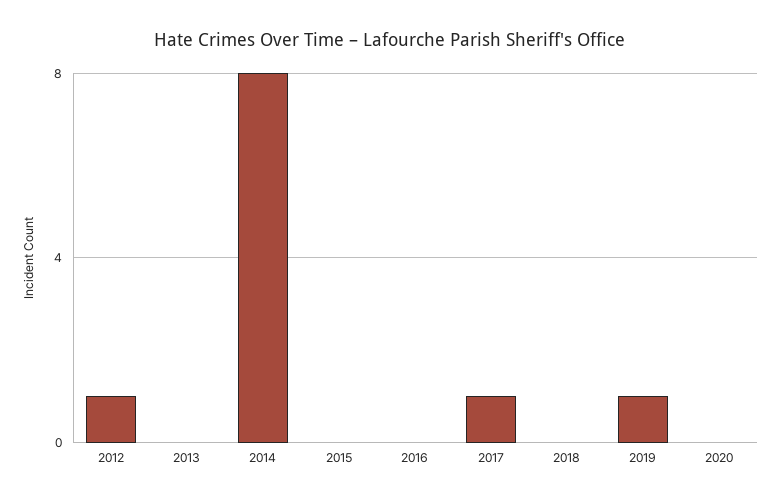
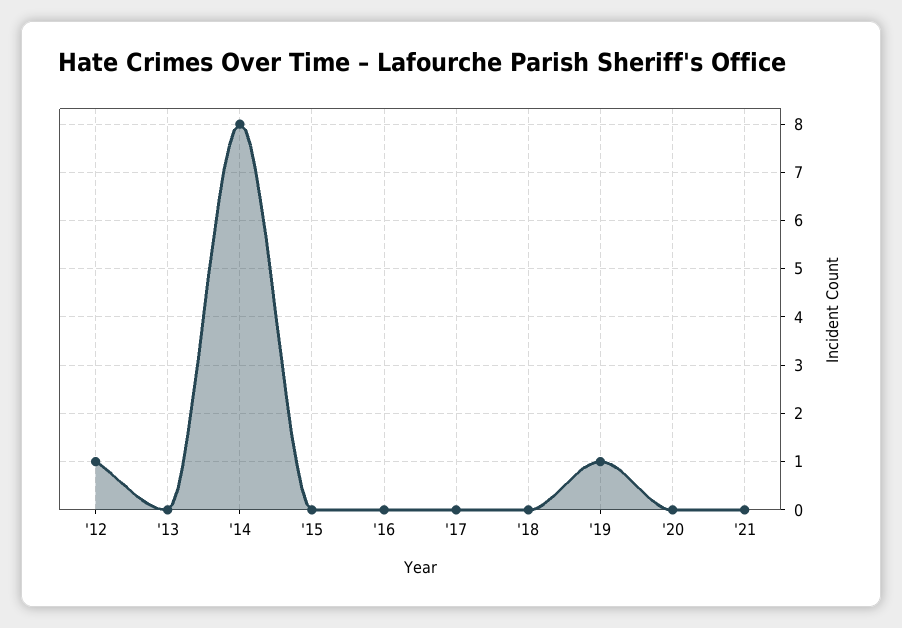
2017: 1 -> 0
'21: none -> 0

